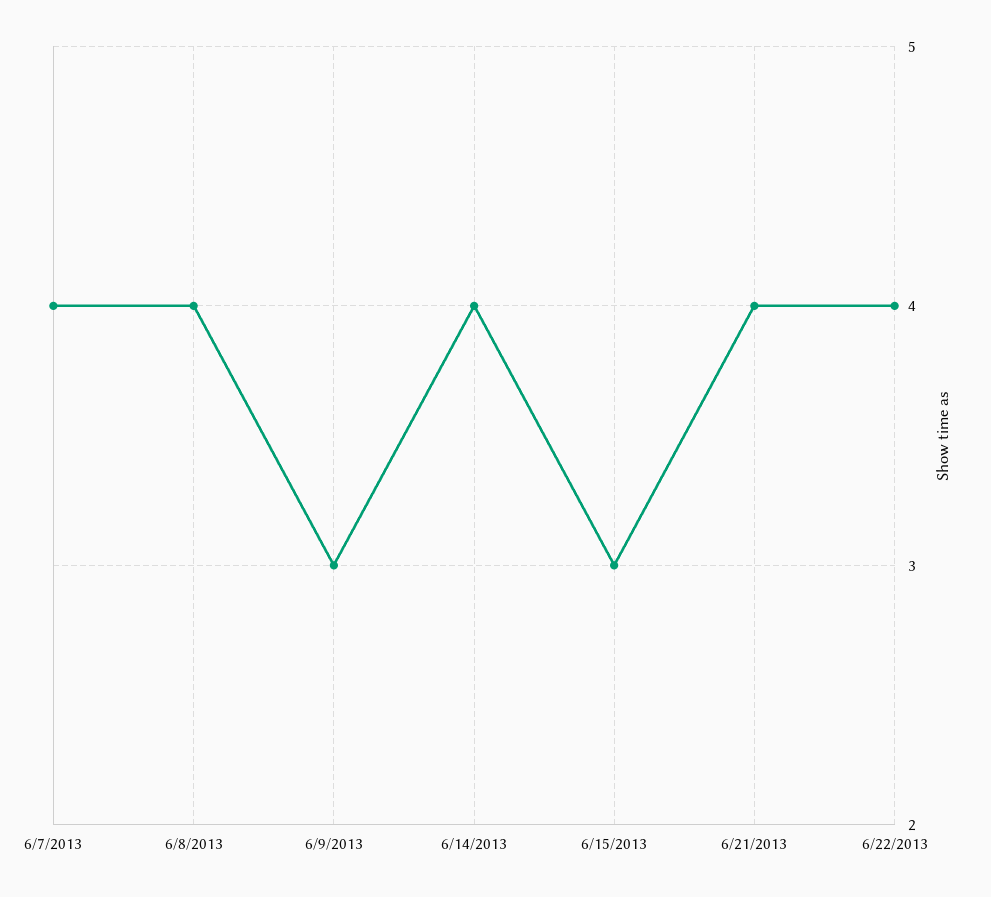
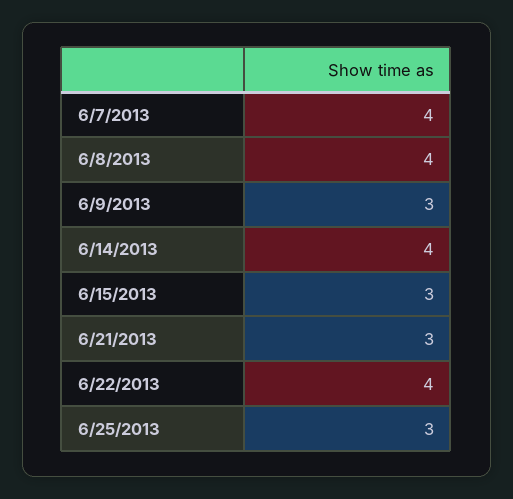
6/21/2013: 4 -> 3
6/25/2013: none -> 3

